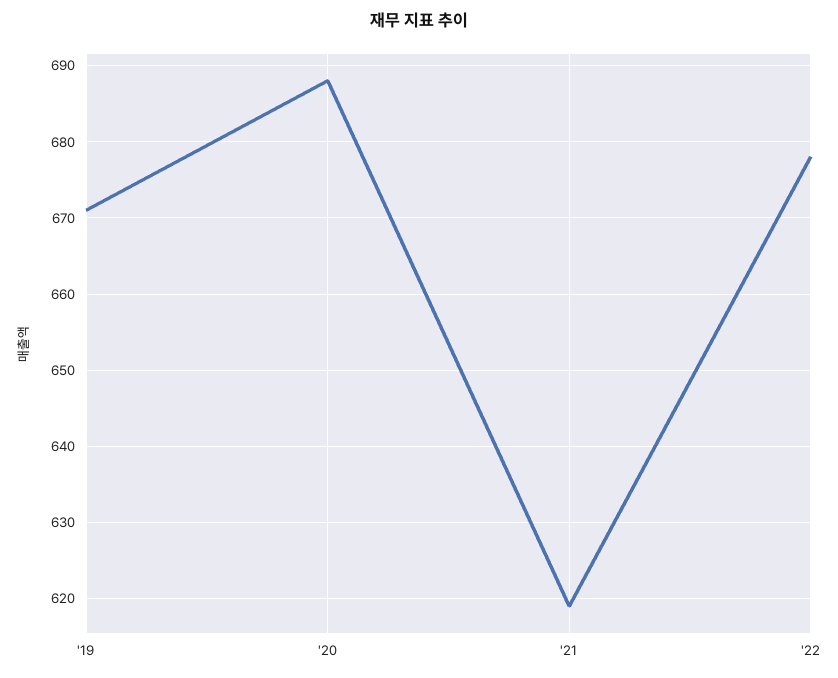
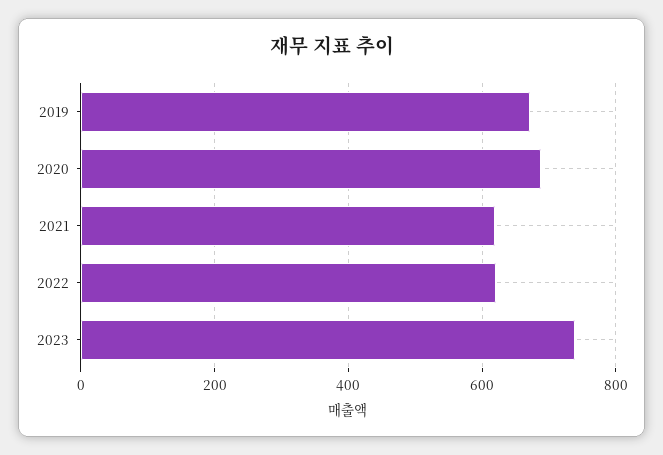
'22: 678 -> 620
2023: none -> 740

